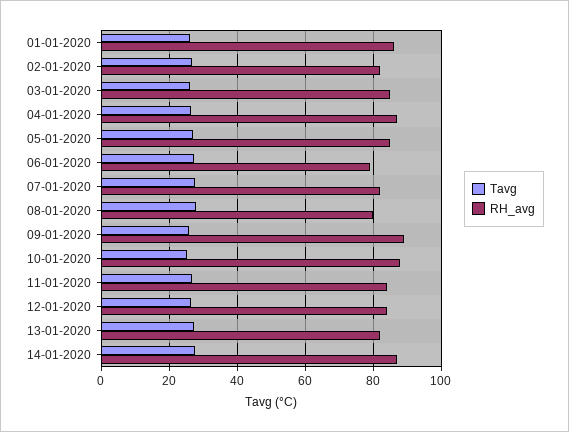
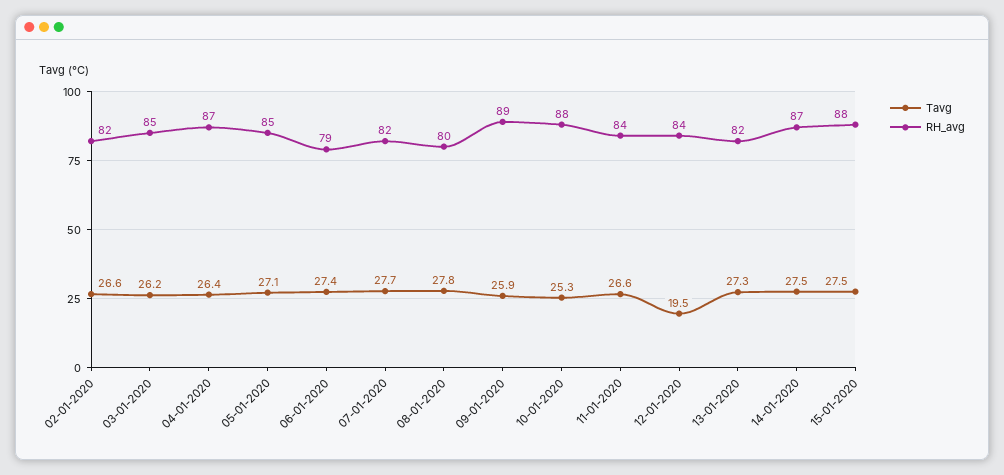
Tavg, 01-01-2020: 26 -> none
RH_avg, 01-01-2020: 86 -> none
Tavg, 12-01-2020: 26 -> 19.5
Tavg, 15-01-2020: none -> 27.5
RH_avg, 15-01-2020: none -> 88

